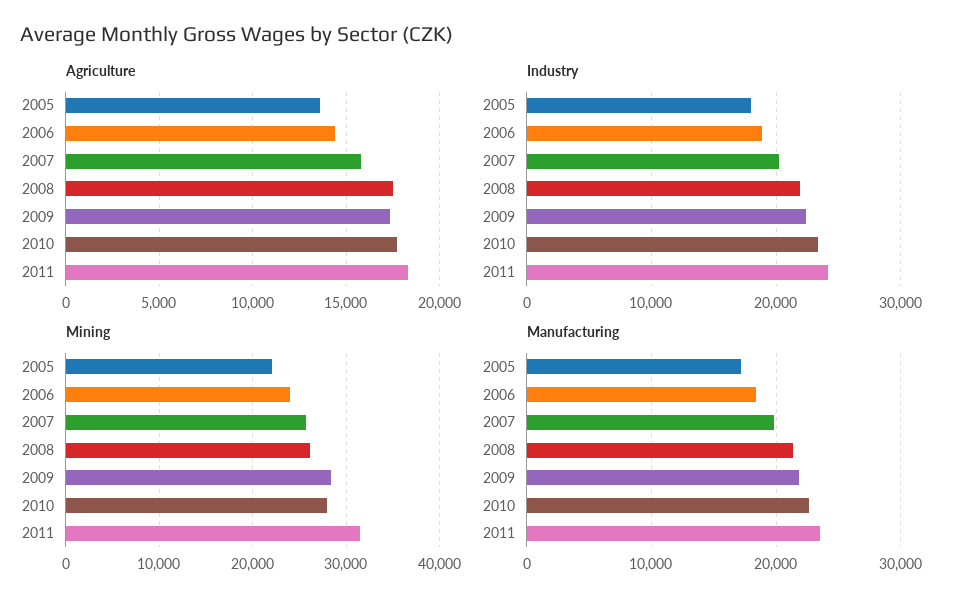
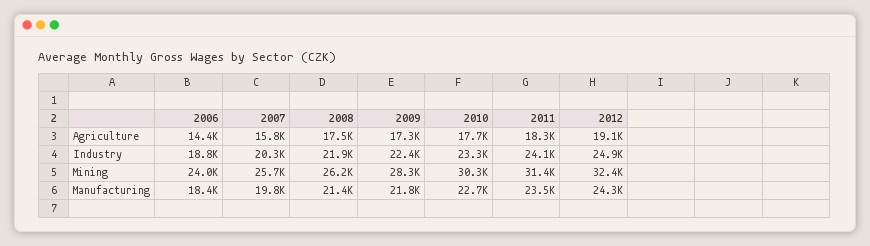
Agriculture, 2005: 13500 -> none
Industry, 2005: 18000 -> none
Mining, 2005: 22000 -> none
Mining, 2010: 28000 -> 30300
Manufacturing, 2005: 17000 -> none
Agriculture, 2012: none -> 19100
Industry, 2012: none -> 24900
Mining, 2012: none -> 32400
Manufacturing, 2012: none -> 24300

